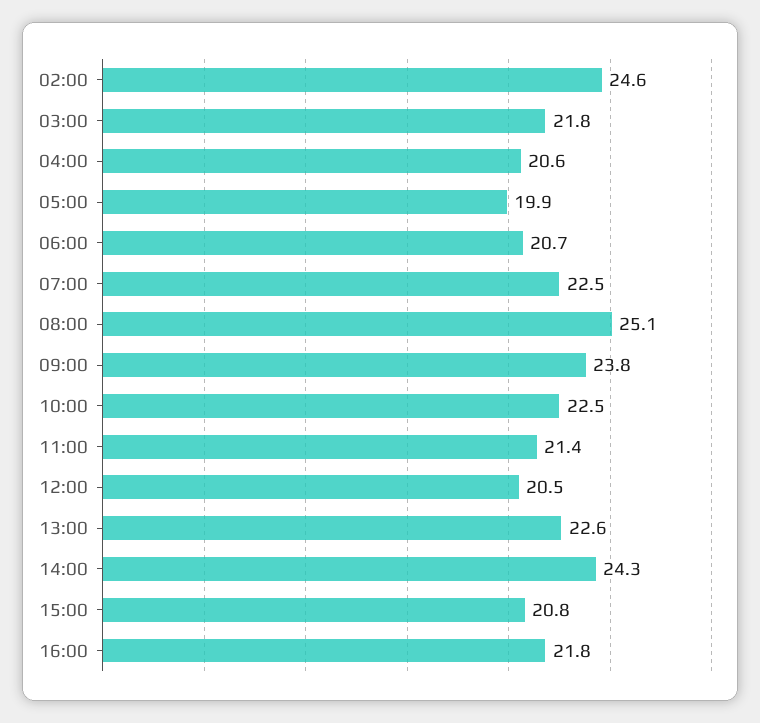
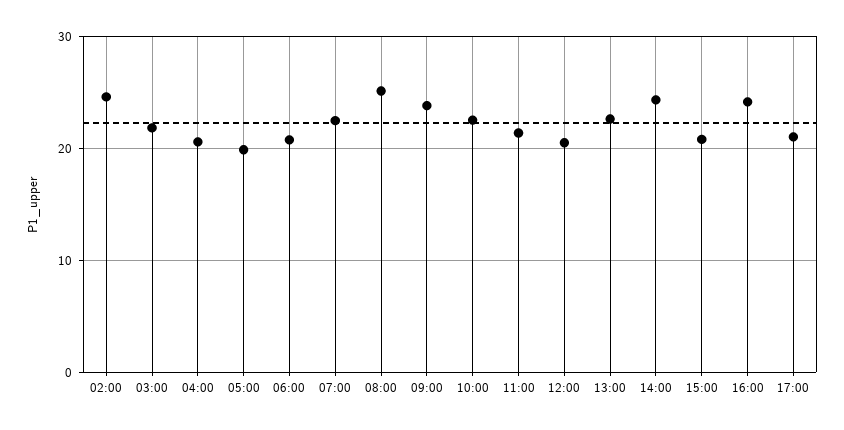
16:00: 21.8 -> 24
17:00: none -> 21

